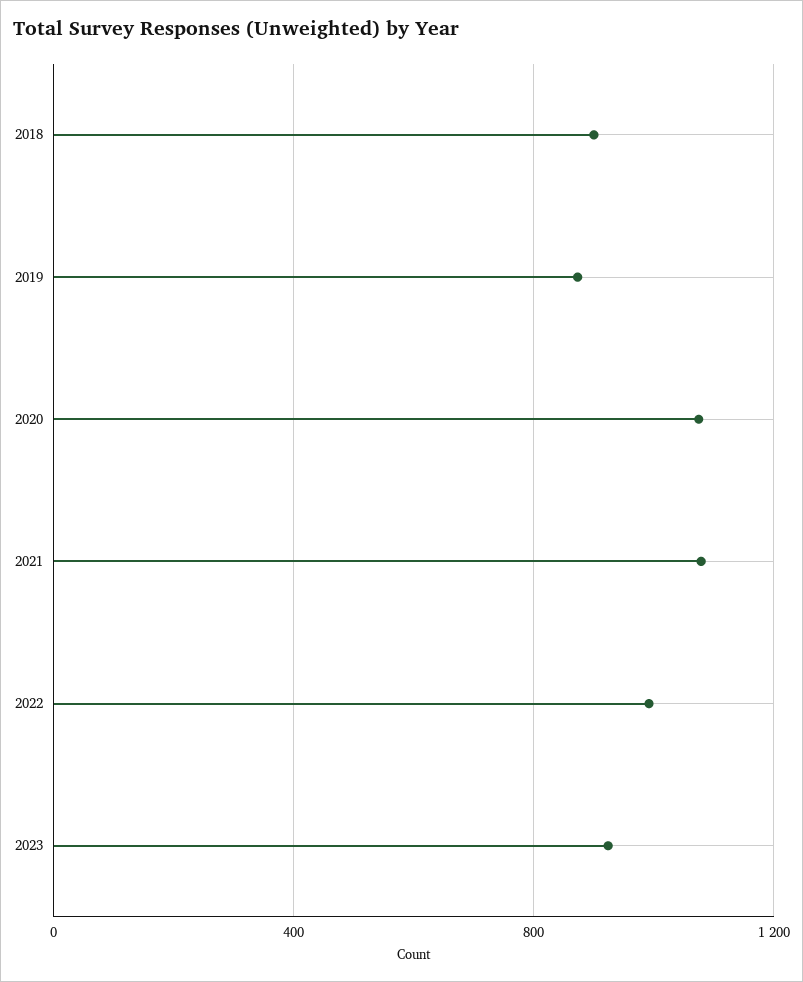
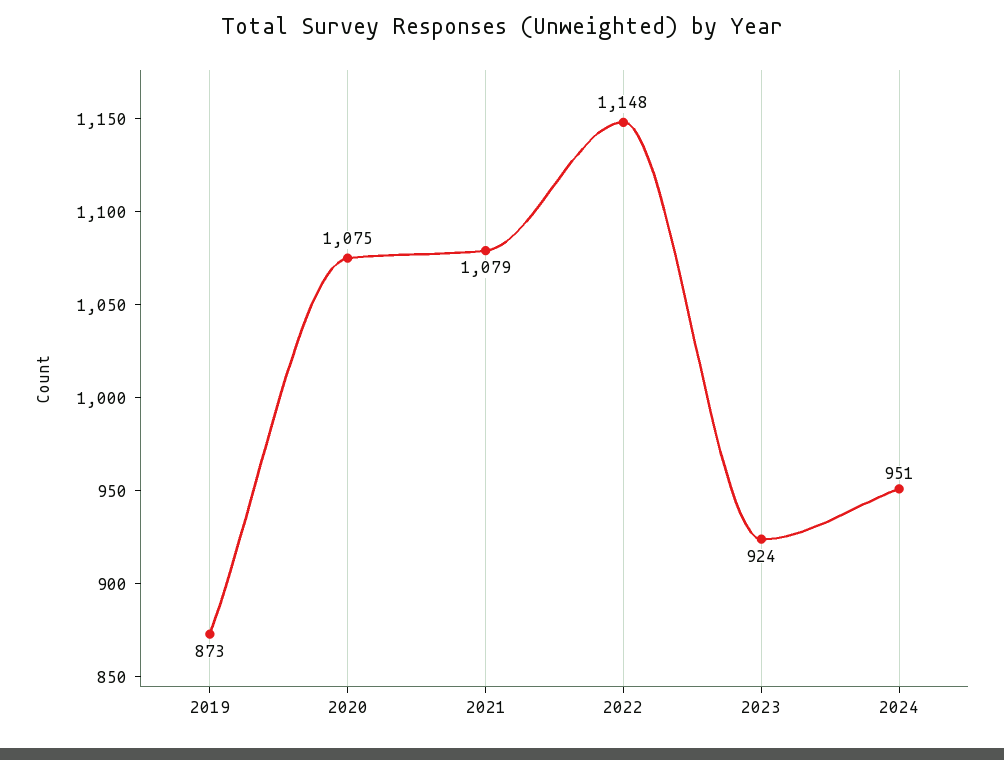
2018: 900 -> none
2022: 1000 -> 1148
2024: none -> 951

